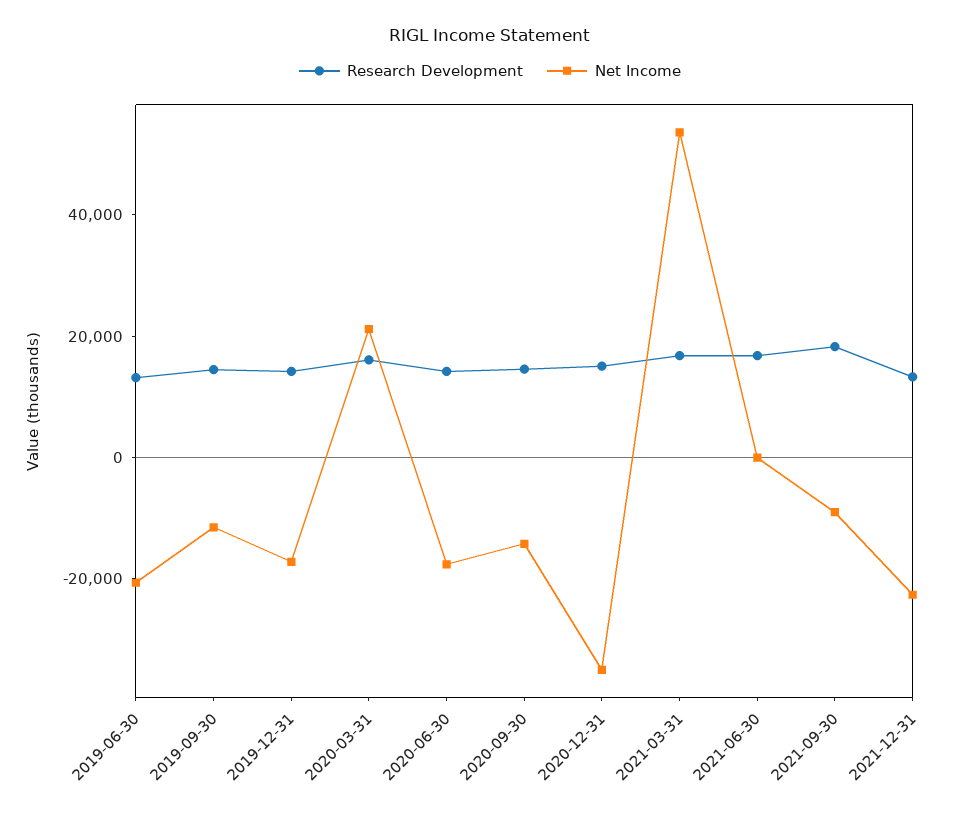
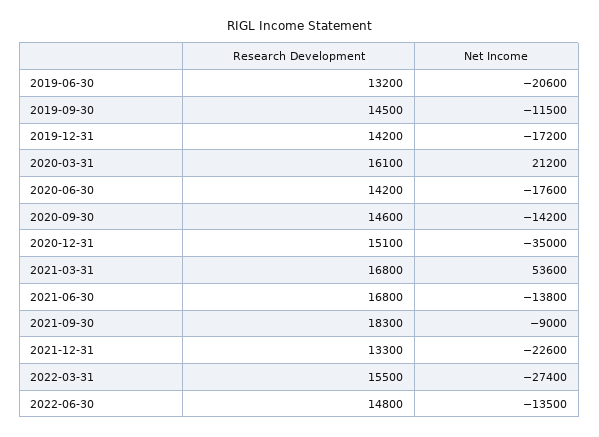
Net Income, 2021-06-30: 0 -> -13800
Research Development, 2022-03-31: none -> 15500
Net Income, 2022-03-31: none -> -27400
Research Development, 2022-06-30: none -> 14800
Net Income, 2022-06-30: none -> -13500

